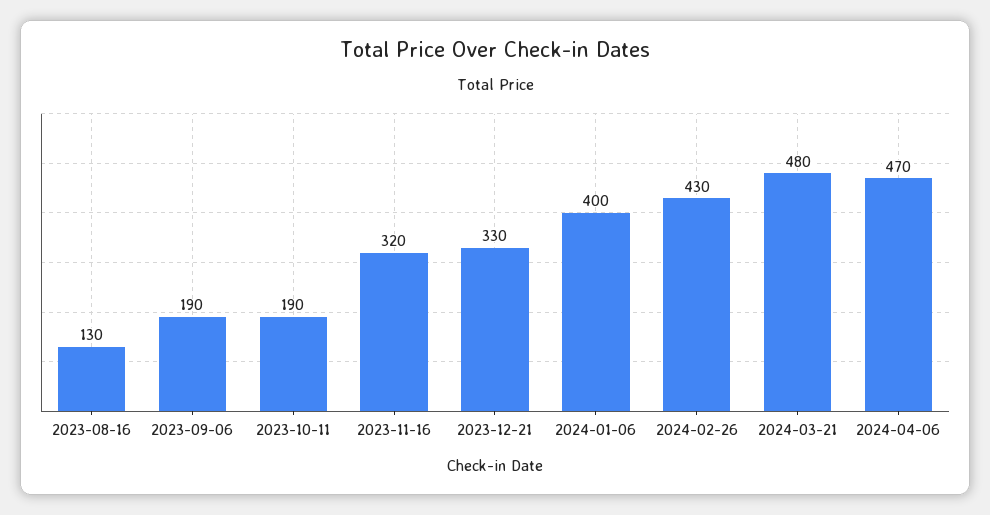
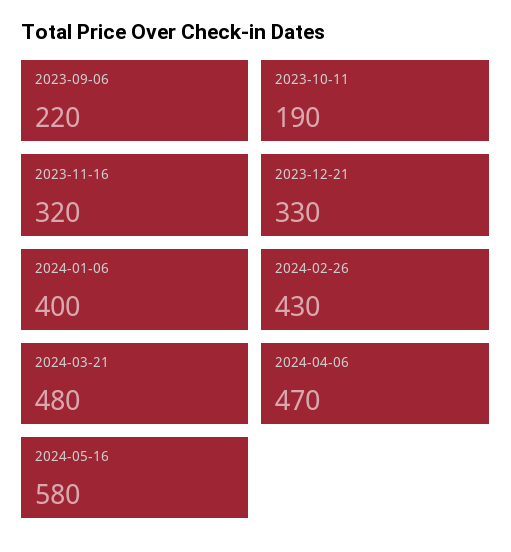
2023-08-16: 130 -> none
2023-09-06: 190 -> 220
2024-05-16: none -> 580

